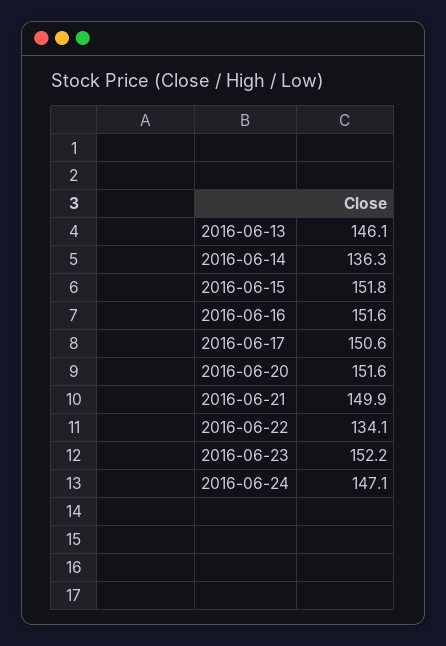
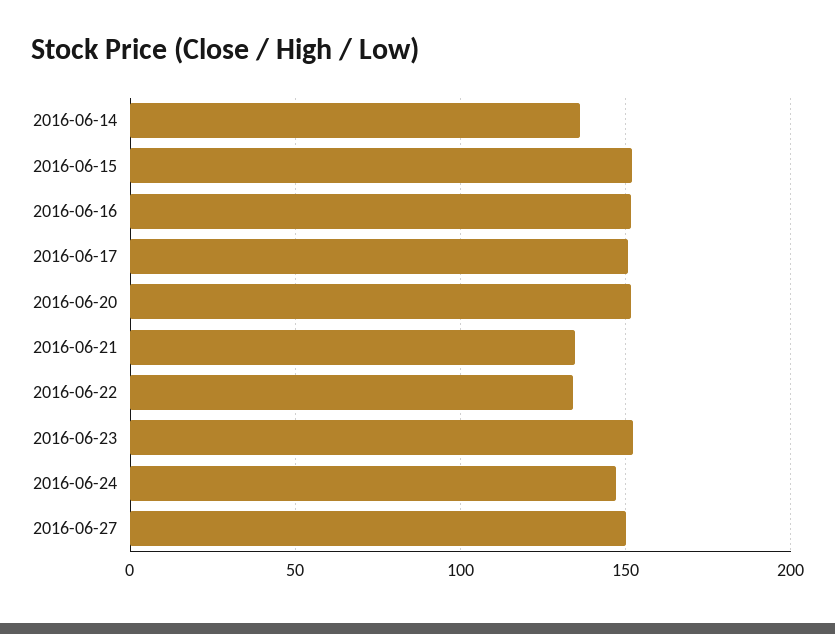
2016-06-13: 146.1 -> none
2016-06-21: 149.9 -> 135
2016-06-27: none -> 150

